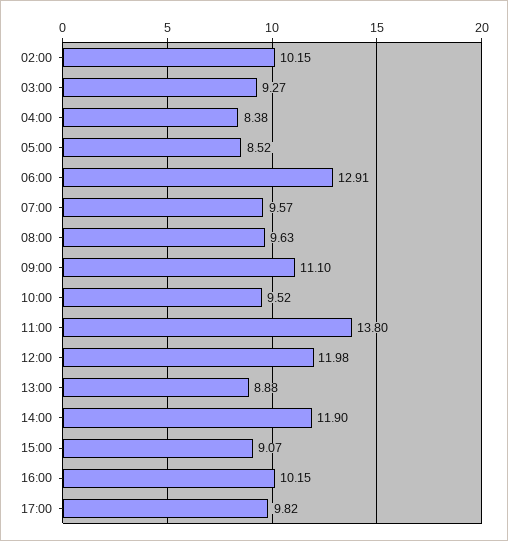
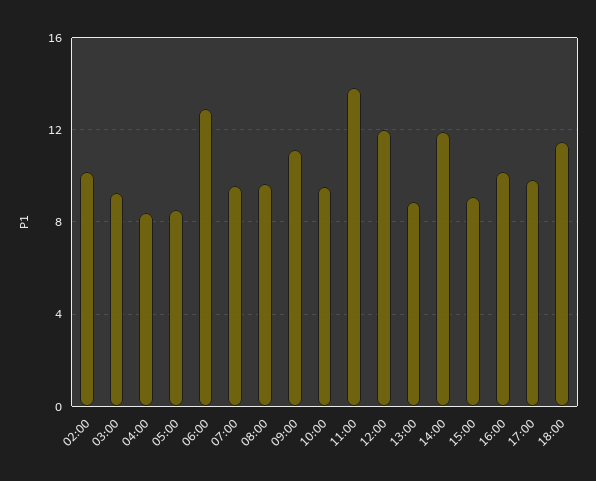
18:00: none -> 11.5

